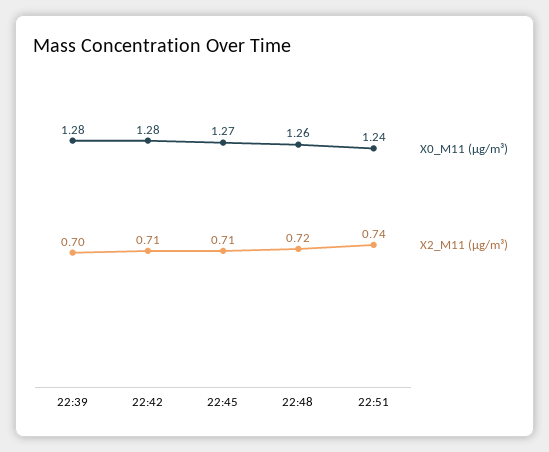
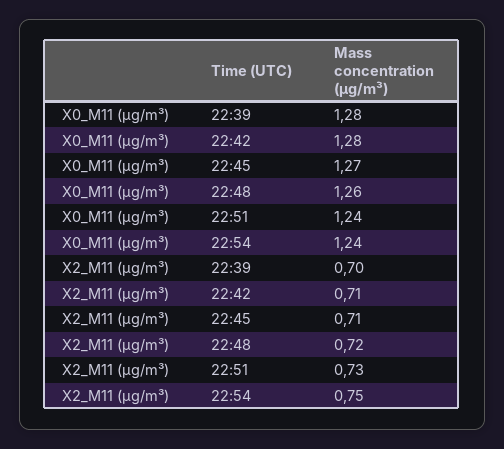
X2_M11 (μg/m³), 22:51: 0.74 -> 0.73
X0_M11 (μg/m³), 22:54: none -> 1.24
X2_M11 (μg/m³), 22:54: none -> 0.75

